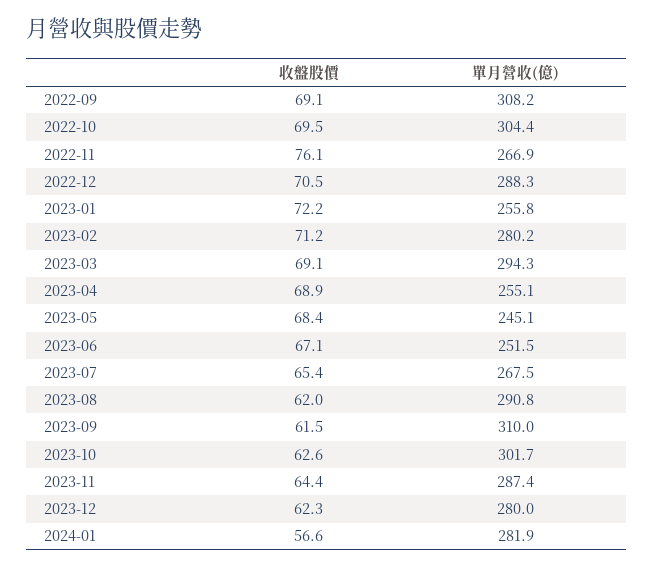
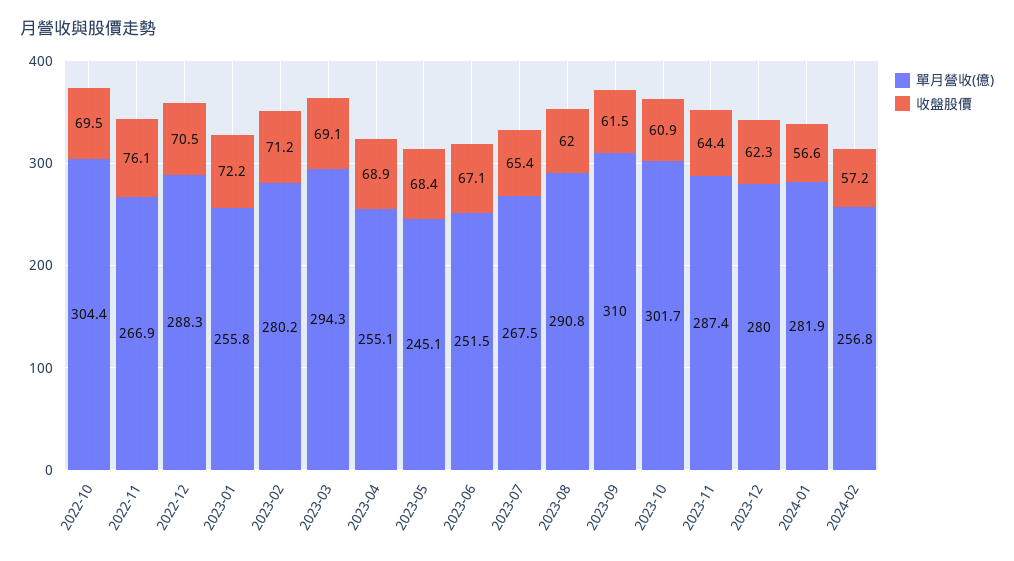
收盤股價, 2022-09: 69.1 -> none
單月營收(億), 2022-09: 308.2 -> none
收盤股價, 2023-10: 62.6 -> 60.9
單月營收(億), 2024-02: none -> 256.8
收盤股價, 2024-02: none -> 57.2

